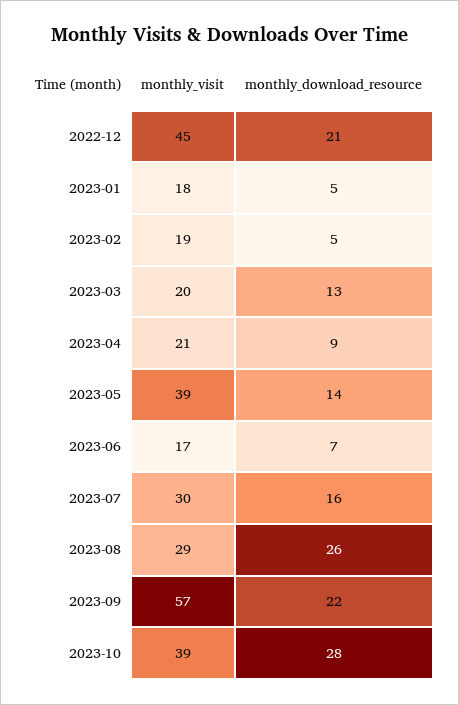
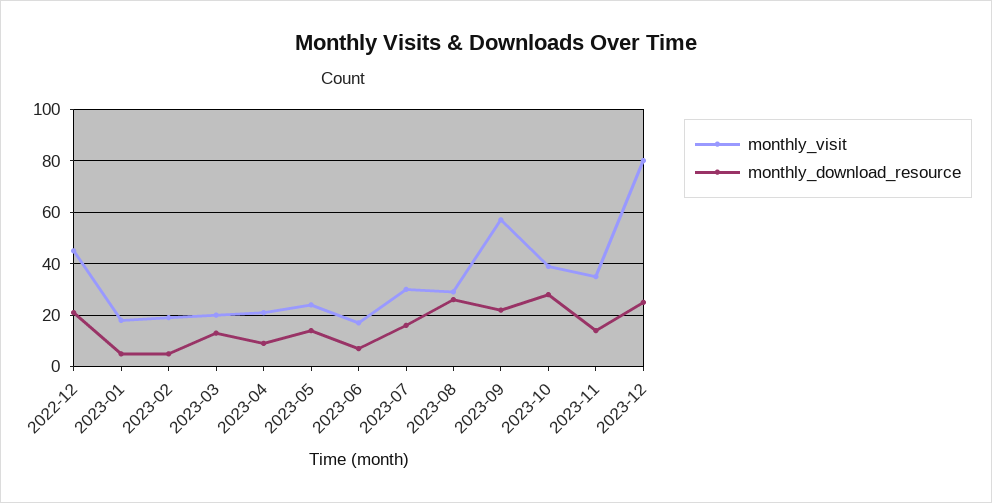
monthly_visit, 2023-05: 39 -> 25
monthly_visit, 2023-11: none -> 35
monthly_download_resource, 2023-11: none -> 15
monthly_visit, 2023-12: none -> 80
monthly_download_resource, 2023-12: none -> 25

